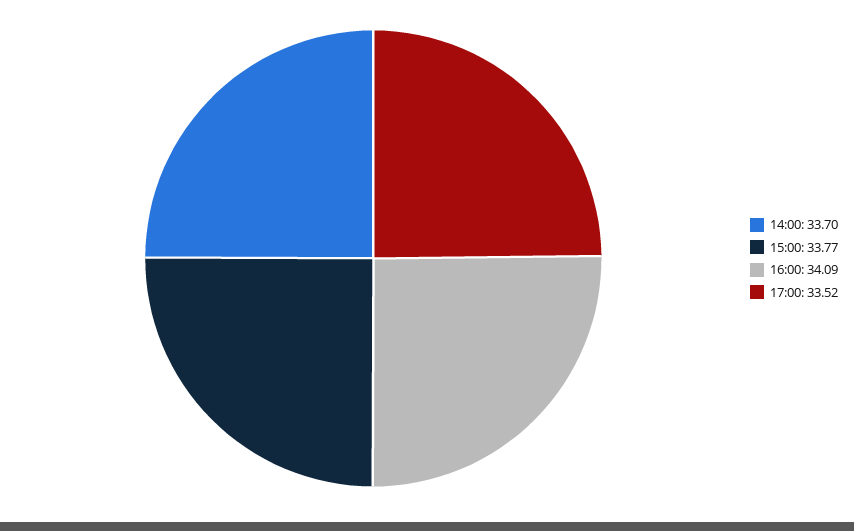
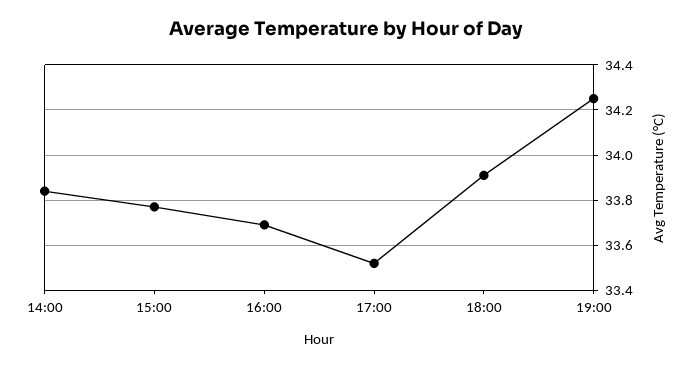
14:00: 33.7 -> 33.85
16:00: 34.09 -> 33.7
18:00: none -> 33.9
19:00: none -> 34.25

